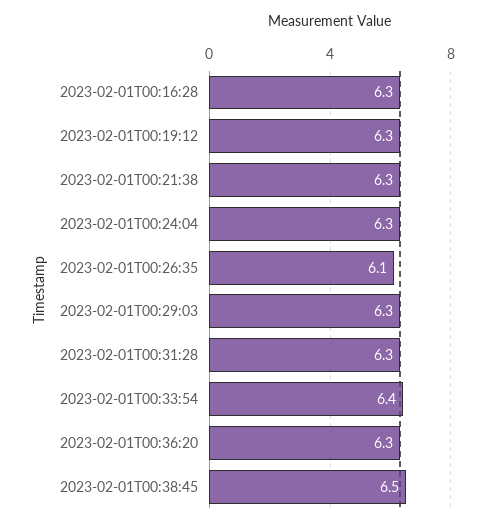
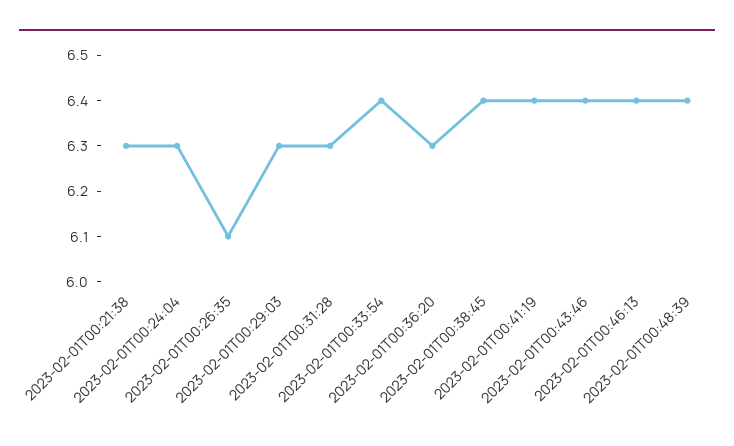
2023-02-01T00:16:28: 6.3 -> none
2023-02-01T00:19:12: 6.3 -> none
2023-02-01T00:38:45: 6.5 -> 6.4
2023-02-01T00:41:19: none -> 6.4
2023-02-01T00:43:46: none -> 6.4
2023-02-01T00:46:13: none -> 6.4
2023-02-01T00:48:39: none -> 6.4

